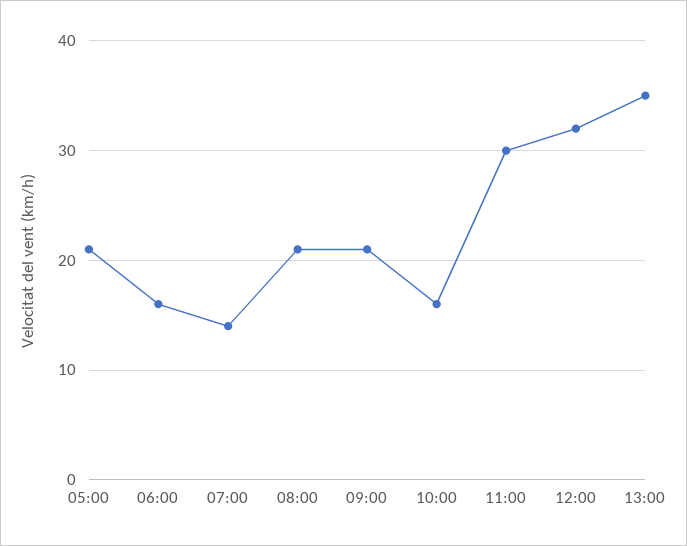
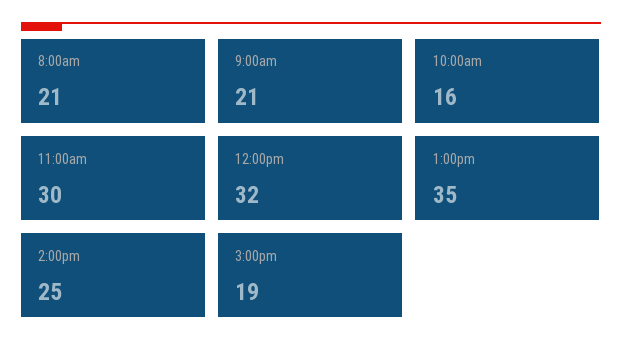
05:00: 21 -> none
06:00: 16 -> none
07:00: 14 -> none
2:00pm: none -> 25
3:00pm: none -> 19

